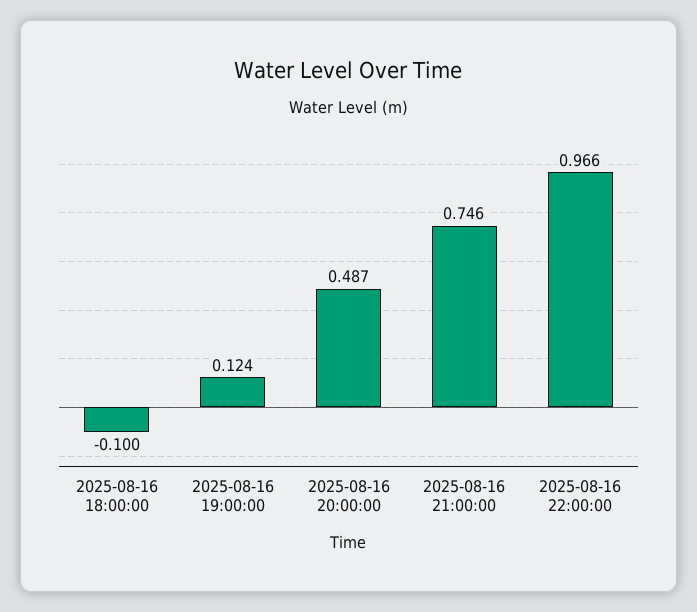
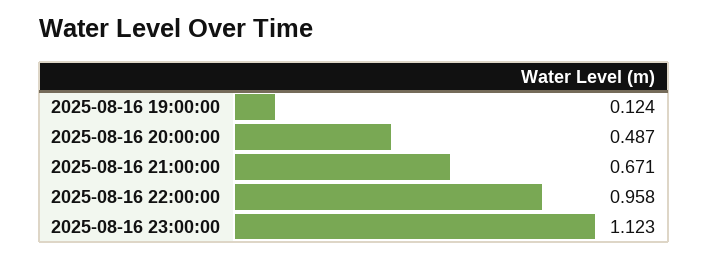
2025-08-16 18:00:00: -0.1 -> none
2025-08-16 21:00:00: 0.746 -> 0.671
2025-08-16 22:00:00: 0.966 -> 0.958
2025-08-16 23:00:00: none -> 1.123

